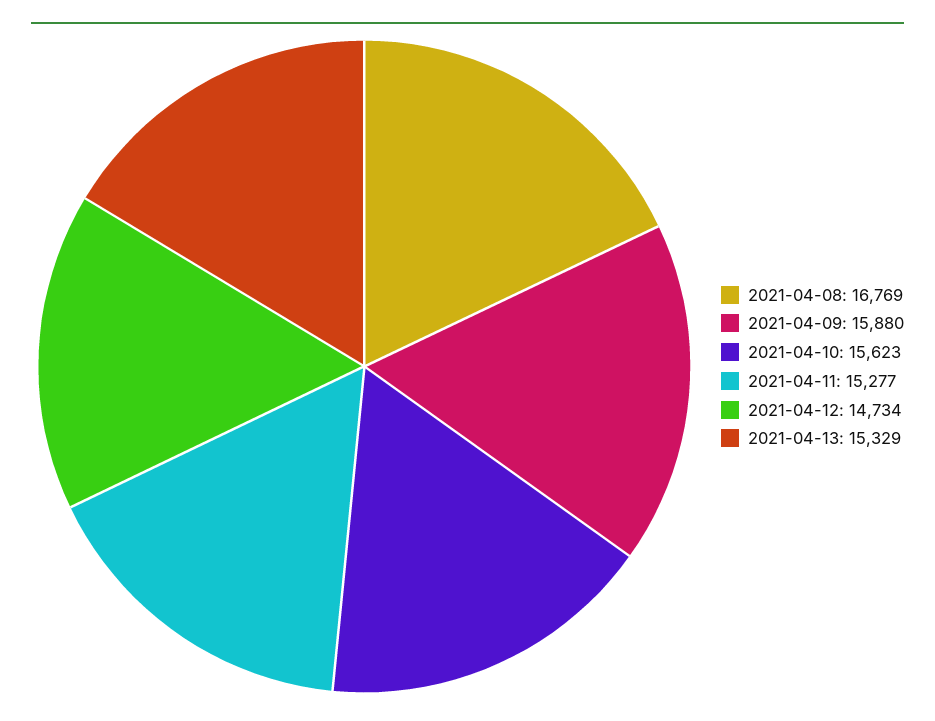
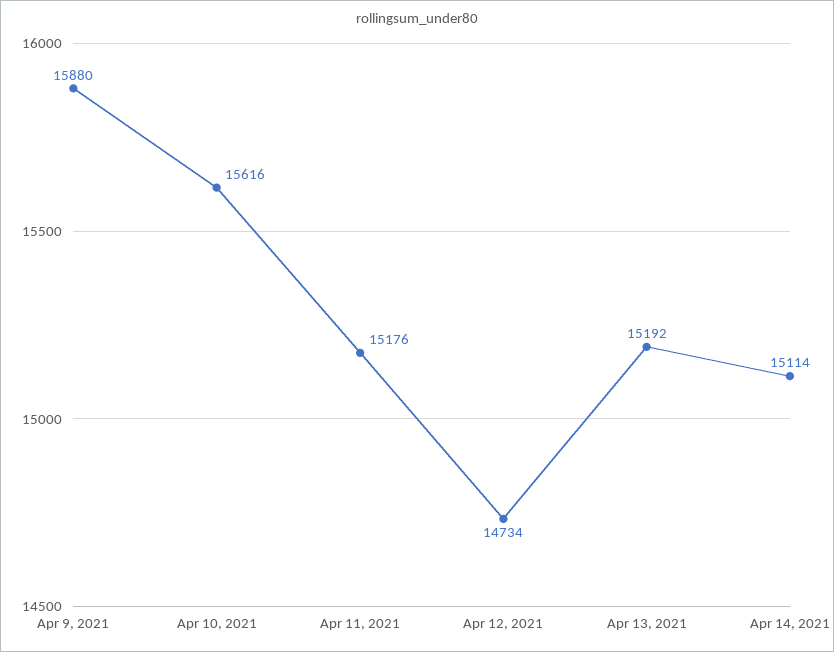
2021-04-08: 16769 -> none
2021-04-10: 15623 -> 15616
2021-04-11: 15277 -> 15176
2021-04-13: 15329 -> 15192
Apr 14, 2021: none -> 15114

